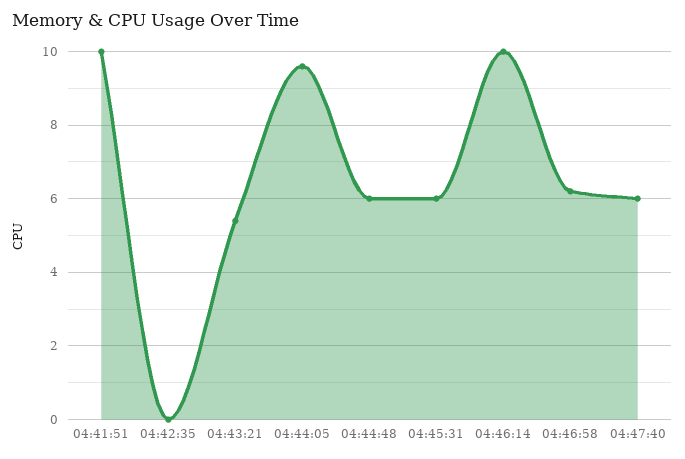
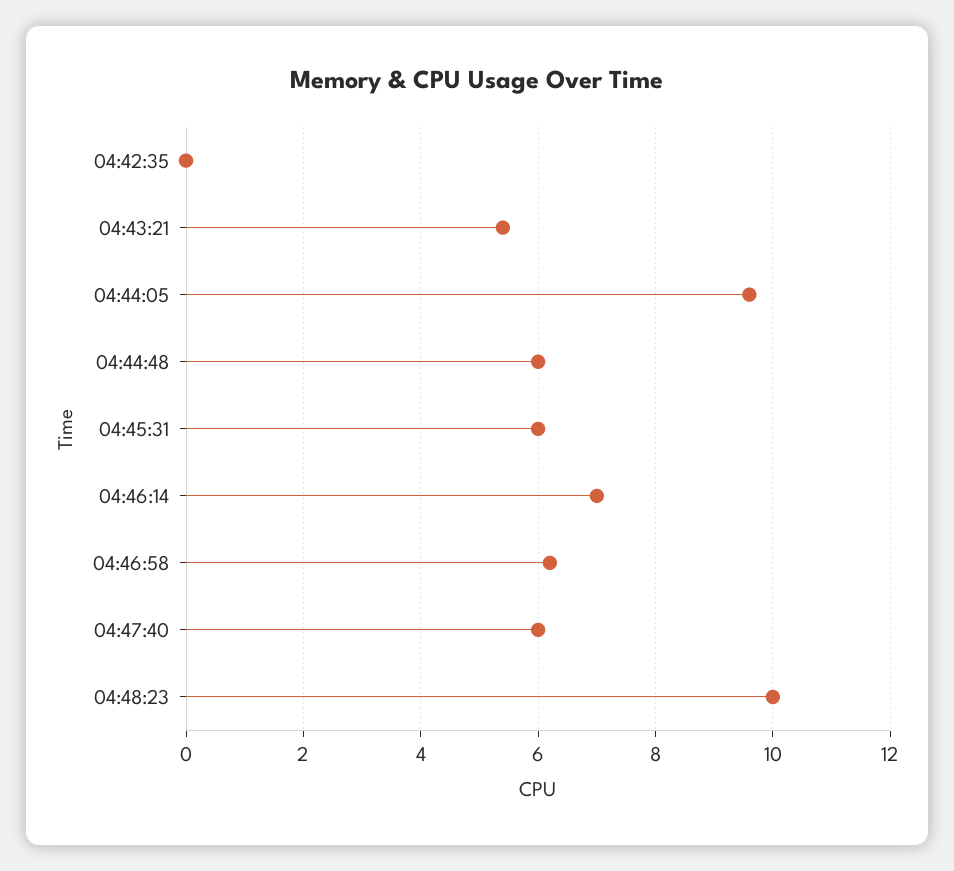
04:41:51: 10 -> none
04:46:14: 10 -> 7
04:48:23: none -> 10

